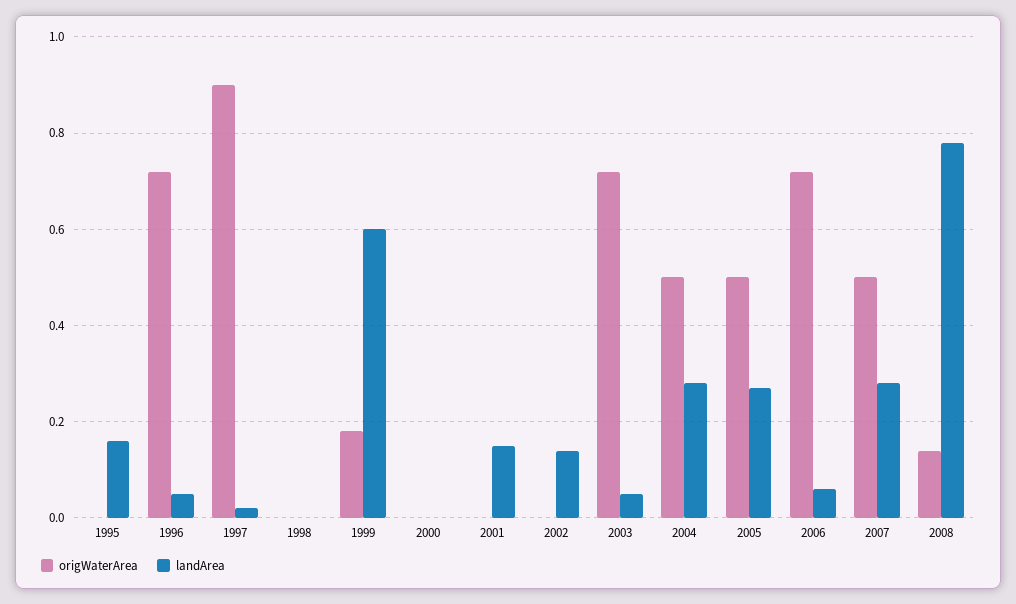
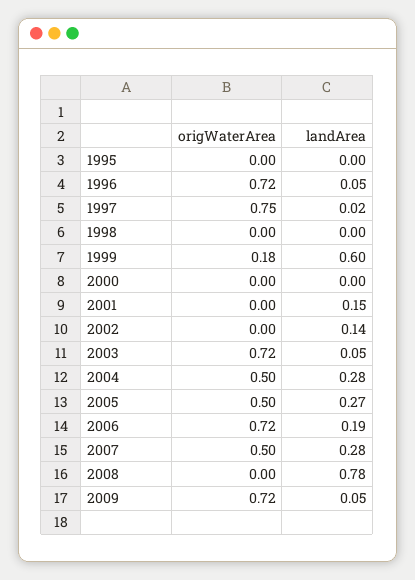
landArea, 1995: 0.15 -> 0
origWaterArea, 1997: 0.9 -> 0.75
landArea, 2006: 0.05 -> 0.19
origWaterArea, 2008: 0.15 -> 0
origWaterArea, 2009: none -> 0.72
landArea, 2009: none -> 0.05

